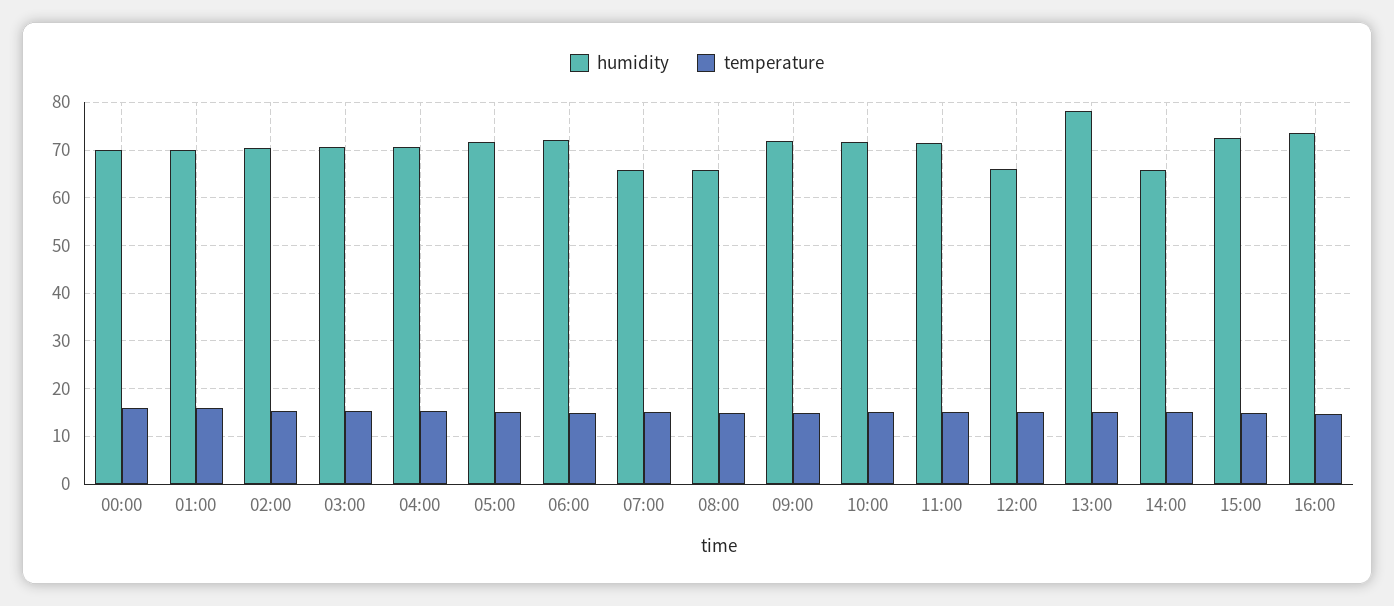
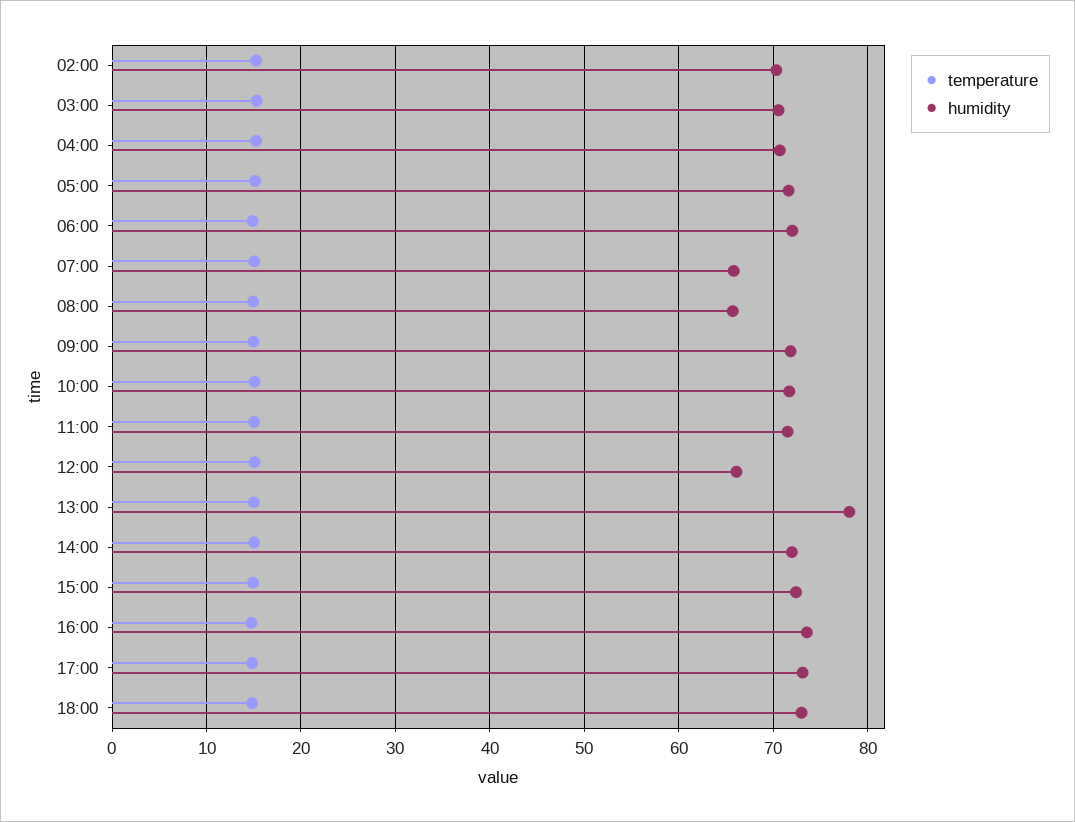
humidity, 00:00: 70 -> none
temperature, 00:00: 16 -> none
humidity, 01:00: 70 -> none
temperature, 01:00: 16 -> none
humidity, 14:00: 66 -> 72
temperature, 17:00: none -> 15
humidity, 17:00: none -> 73
temperature, 18:00: none -> 15
humidity, 18:00: none -> 73

